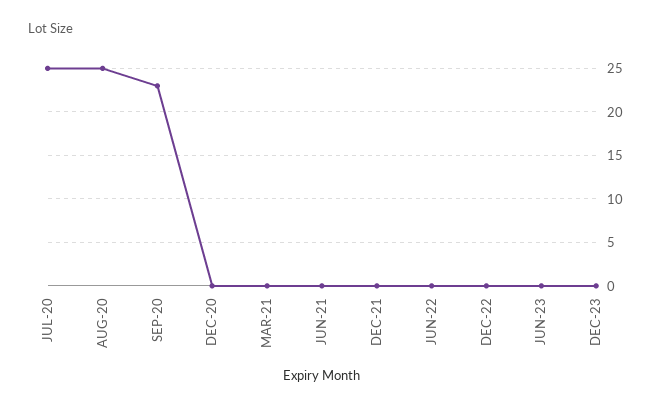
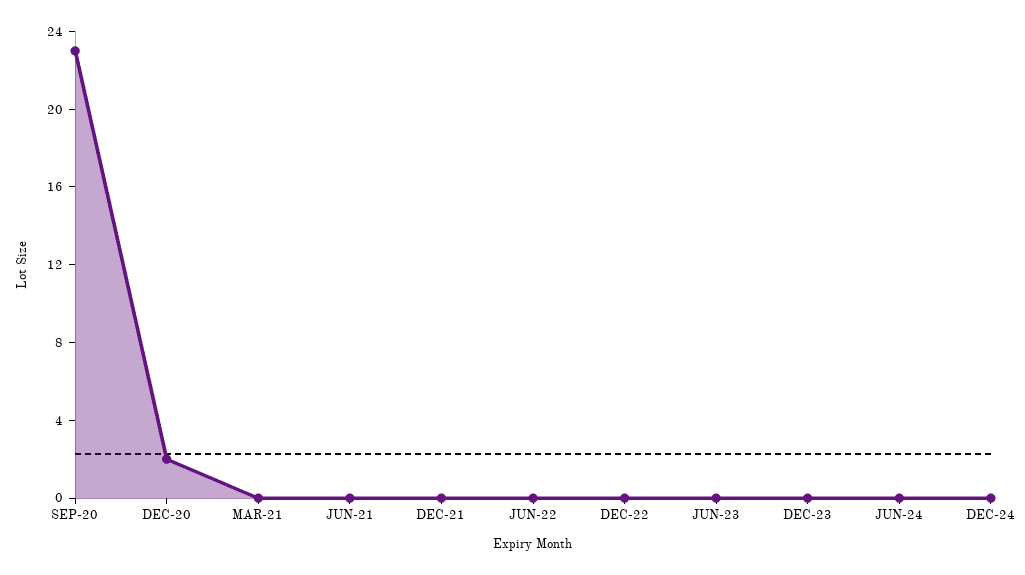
JUL-20: 25 -> none
AUG-20: 25 -> none
DEC-20: 0 -> 2
JUN-24: none -> 0
DEC-24: none -> 0

